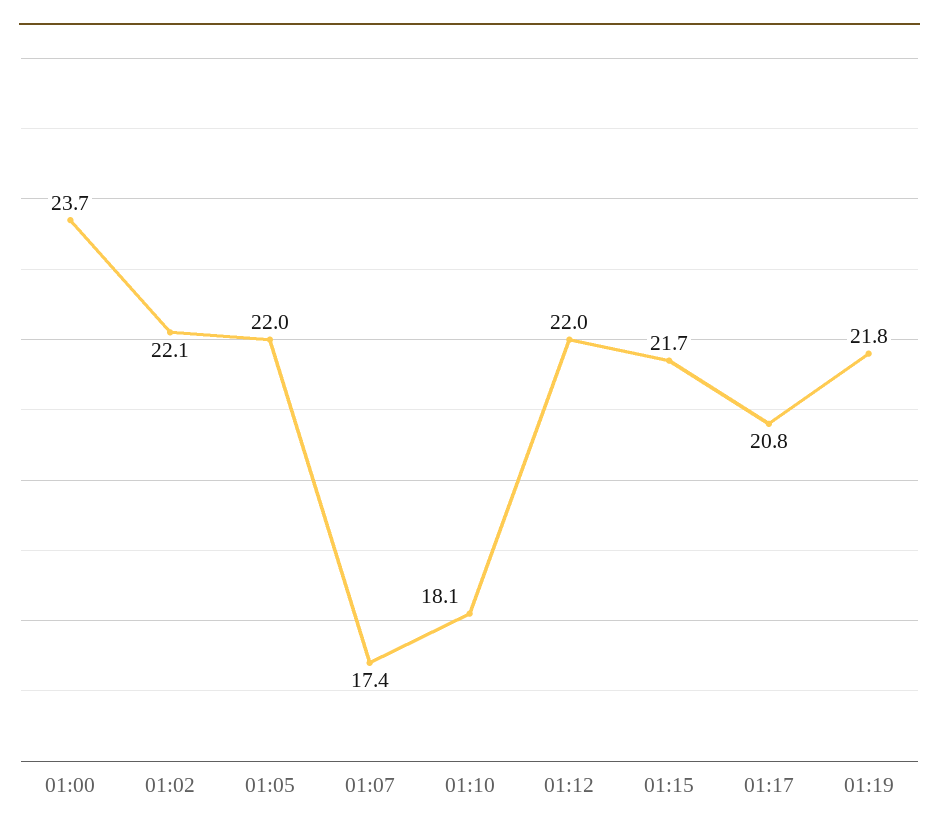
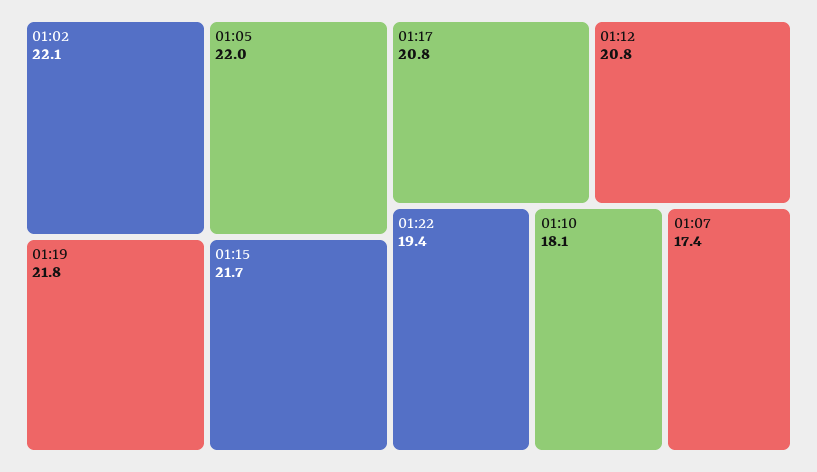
01:00: 23.7 -> none
01:12: 22 -> 20.8
01:22: none -> 19.4

